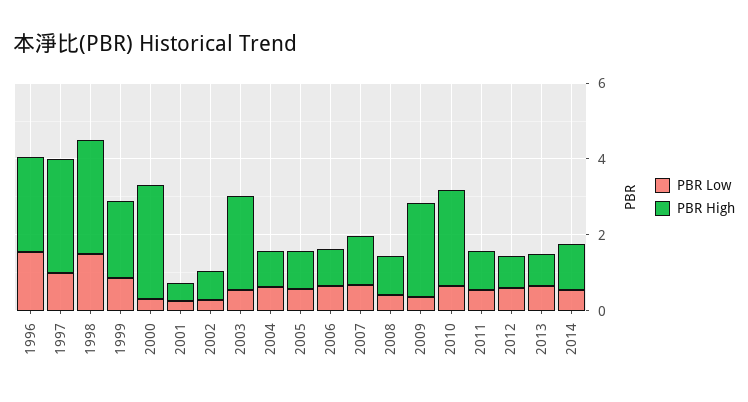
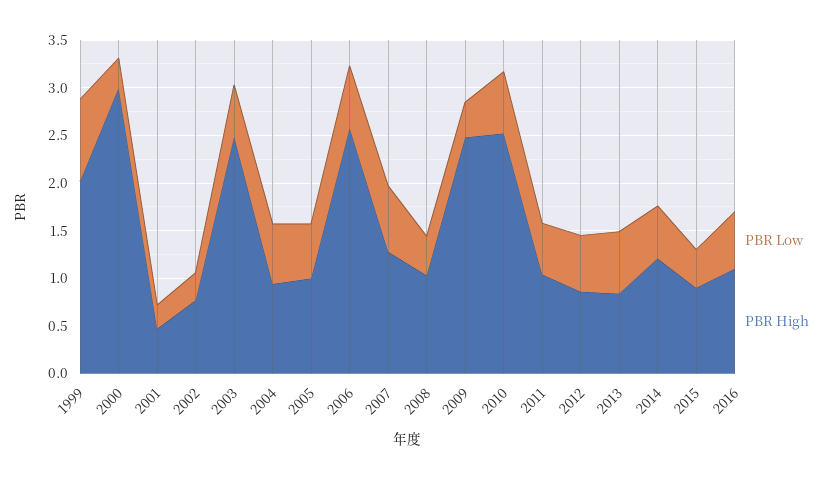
PBR Low, 1996: 1.5 -> none
PBR High, 1996: 2.5 -> none
PBR Low, 1997: 1 -> none
PBR High, 1997: 3 -> none
PBR Low, 1998: 1.5 -> none
PBR High, 1998: 3 -> none
PBR High, 2006: 1 -> 2.6
PBR Low, 2015: none -> 0.4
PBR High, 2015: none -> 0.9
PBR Low, 2016: none -> 0.6
PBR High, 2016: none -> 1.1

